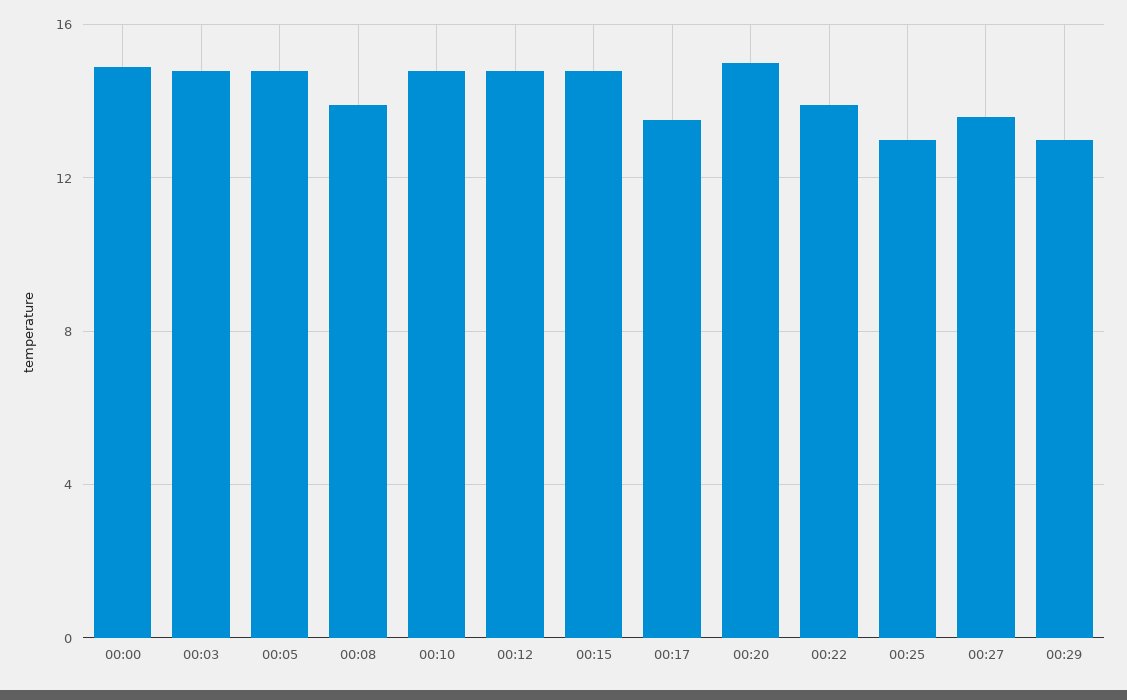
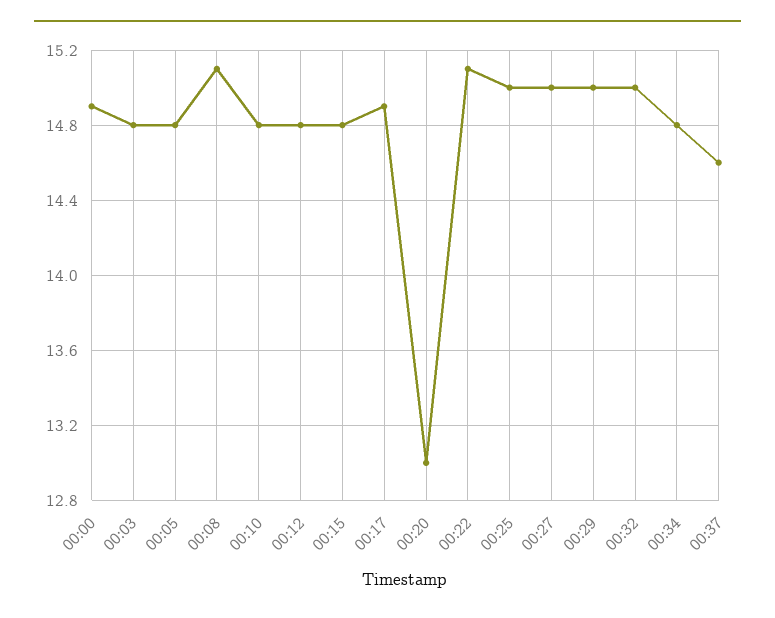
00:08: 14 -> 15.1
00:17: 13.5 -> 14.9
00:20: 15 -> 13
00:22: 14 -> 15.1
00:25: 13 -> 15
00:27: 13.5 -> 15
00:29: 13 -> 15
00:32: none -> 15
00:34: none -> 14.8
00:37: none -> 14.6

